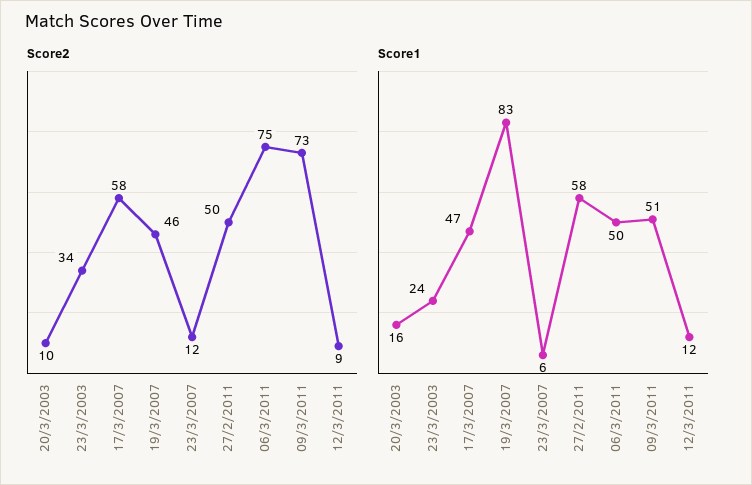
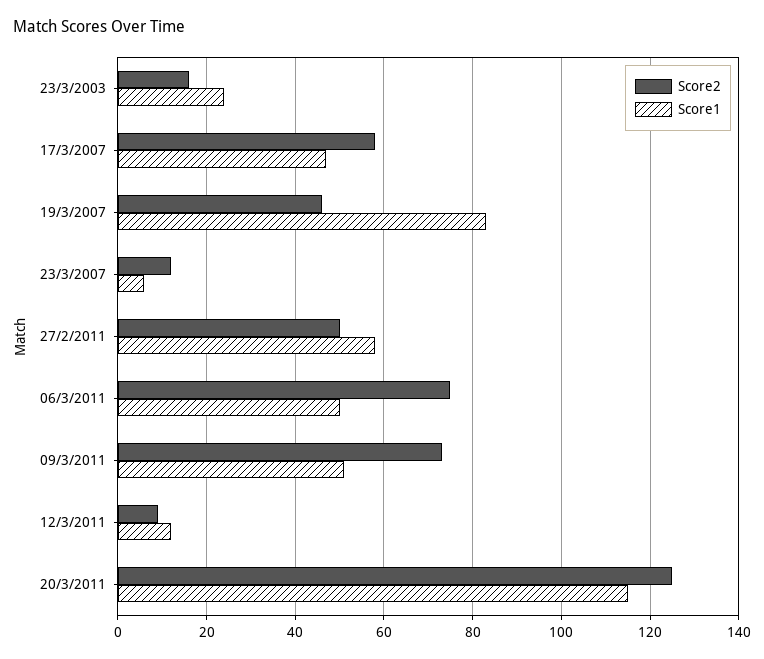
Score2, 20/3/2003: 10 -> none
Score2, 23/3/2003: 34 -> 15
Score1, 20/3/2003: 16 -> none
Score2, 20/3/2011: none -> 125
Score1, 20/3/2011: none -> 115

